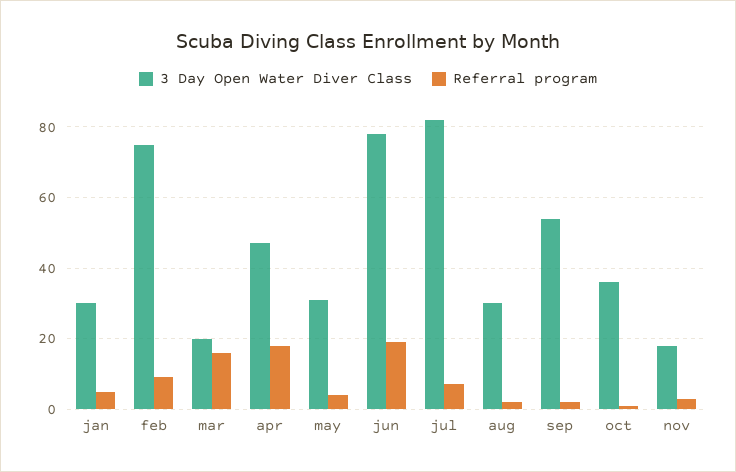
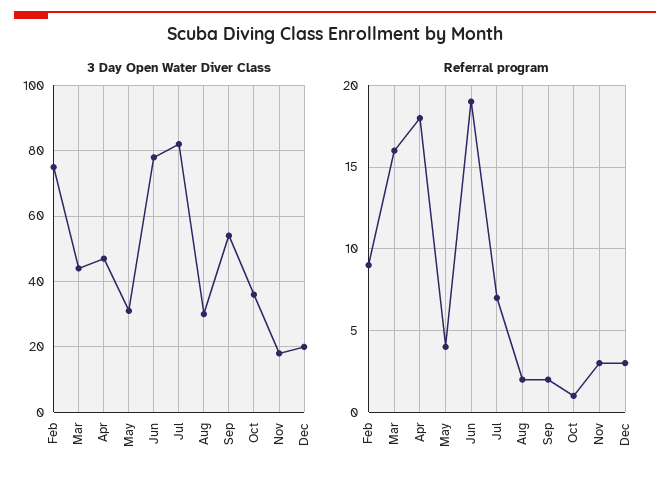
3 Day Open Water Diver Class, jan: 30 -> none
Referral program, jan: 5 -> none
3 Day Open Water Diver Class, mar: 20 -> 45
3 Day Open Water Diver Class, Dec: none -> 20
Referral program, Dec: none -> 3

